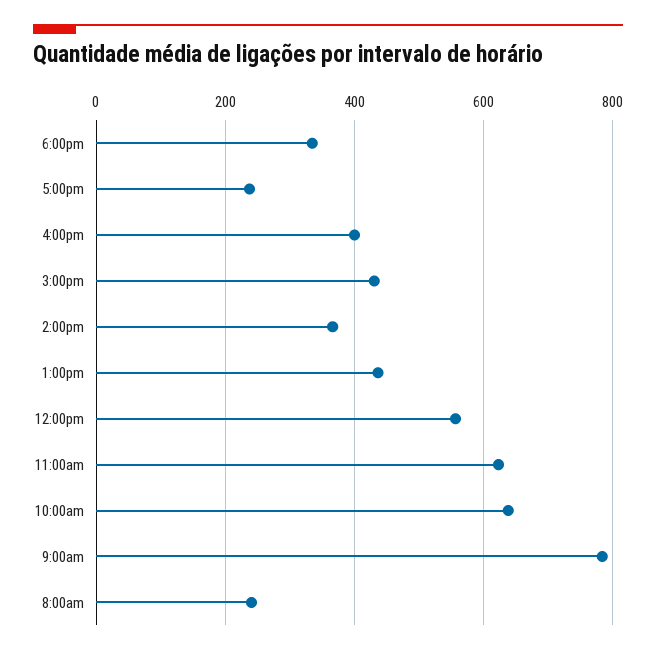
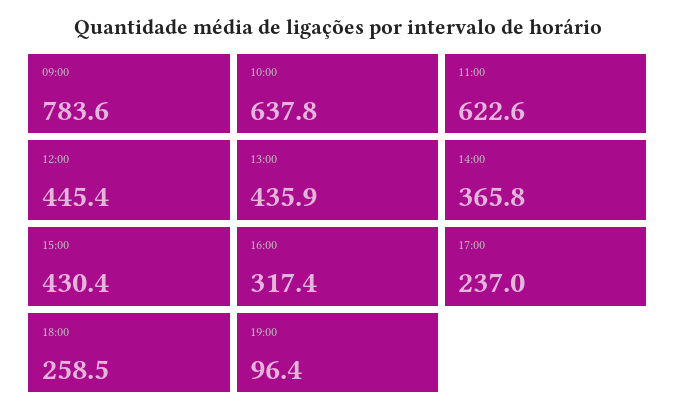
6:00pm: 340 -> 258.5
4:00pm: 400 -> 317.4
12:00pm: 560 -> 445.4
8:00am: 240 -> none
19:00: none -> 96.4

